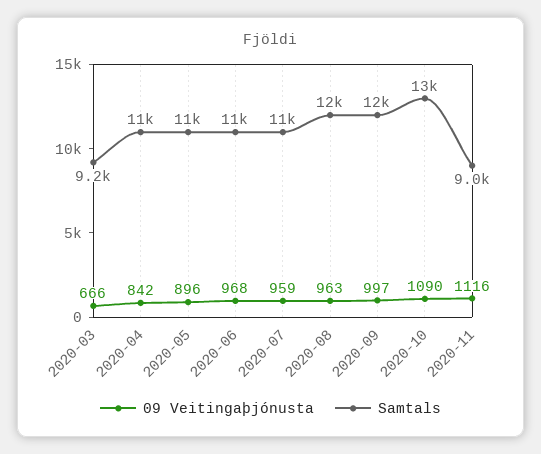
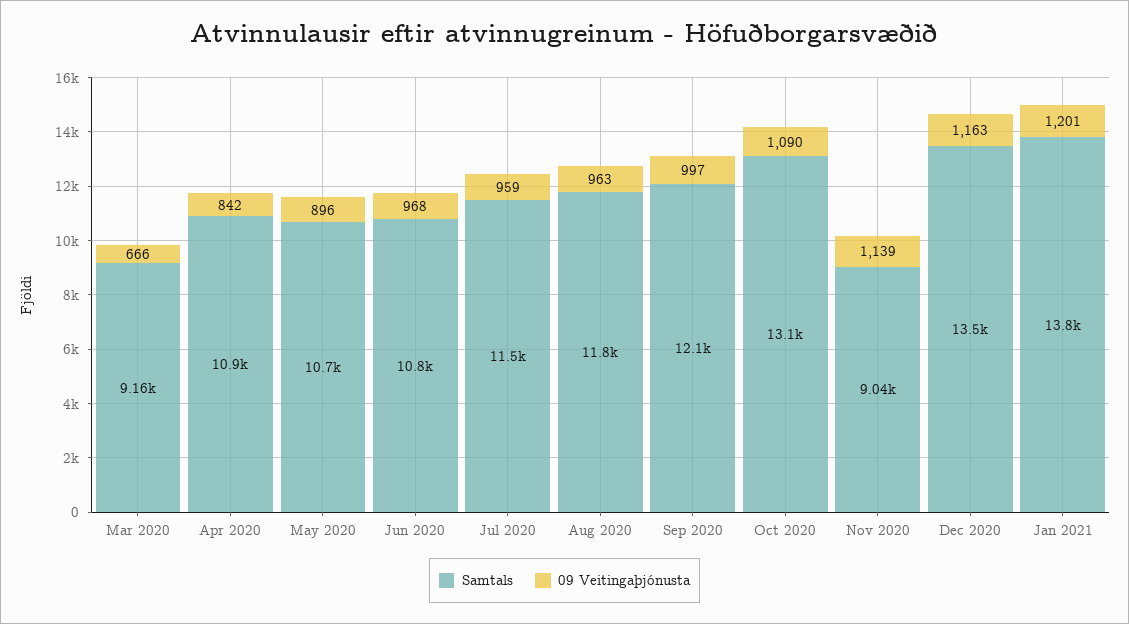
09 Veitingaþjónusta, 2020-11: 1116 -> 1139
Samtals, Dec 2020: none -> 13500
09 Veitingaþjónusta, Dec 2020: none -> 1163
Samtals, Jan 2021: none -> 13800
09 Veitingaþjónusta, Jan 2021: none -> 1201

